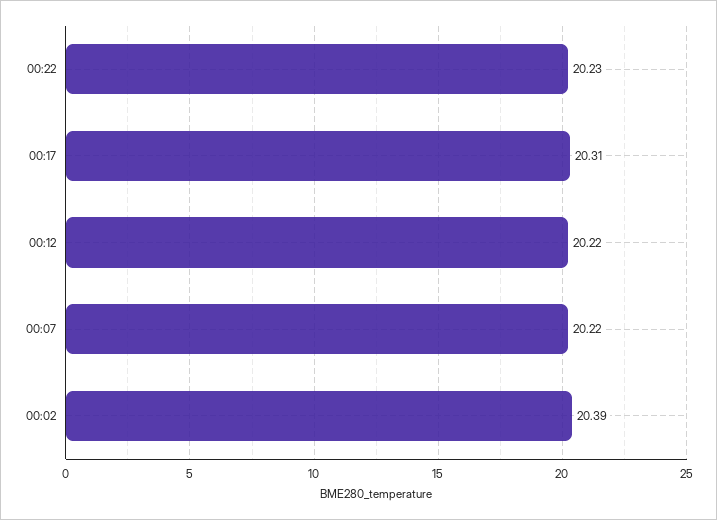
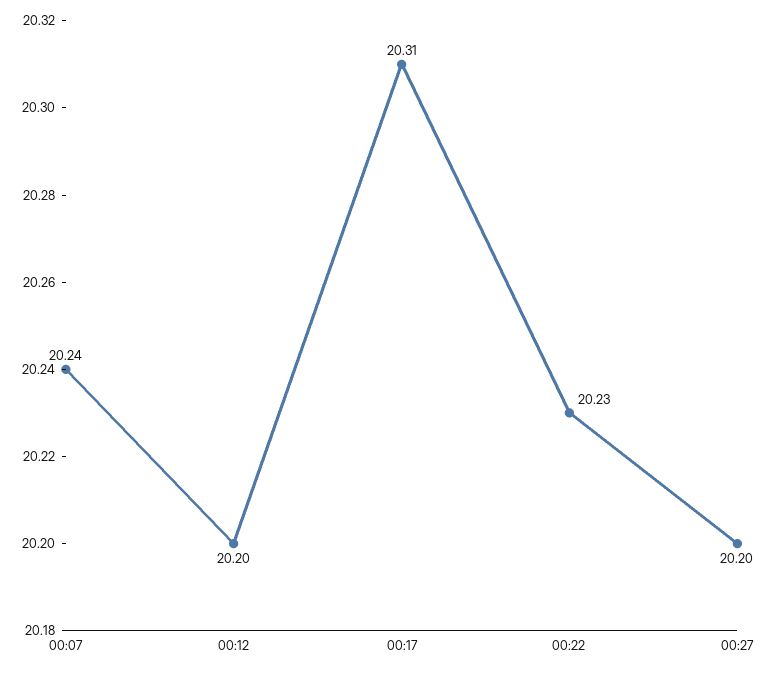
00:12: 20.22 -> 20.2
00:07: 20.22 -> 20.24
00:02: 20.39 -> none
00:27: none -> 20.2

